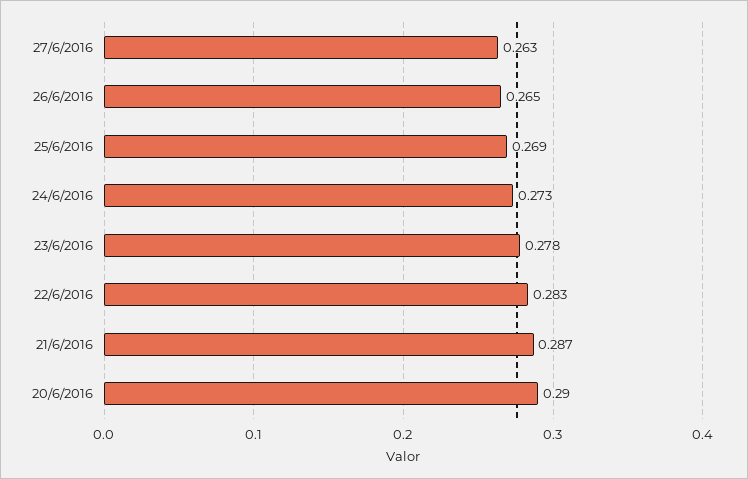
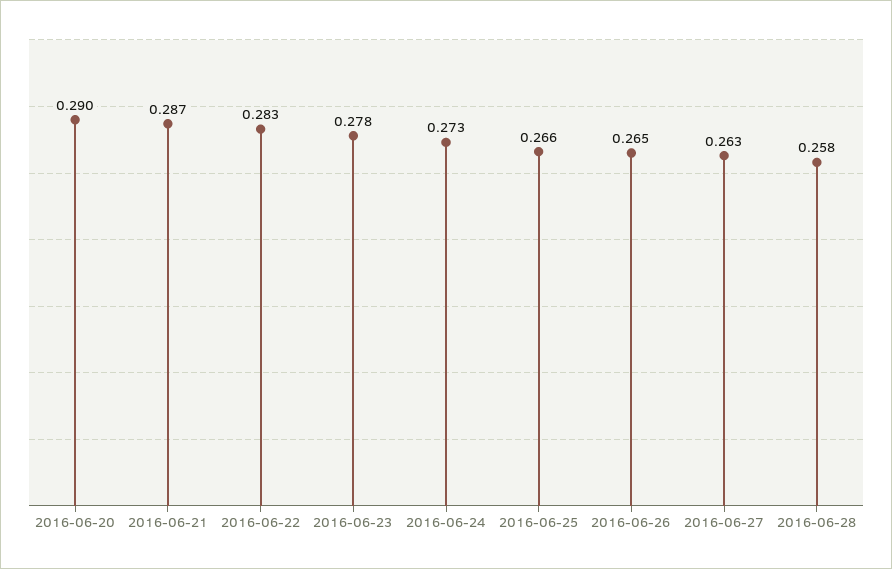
25/6/2016: 0.269 -> 0.266
2016-06-28: none -> 0.258

